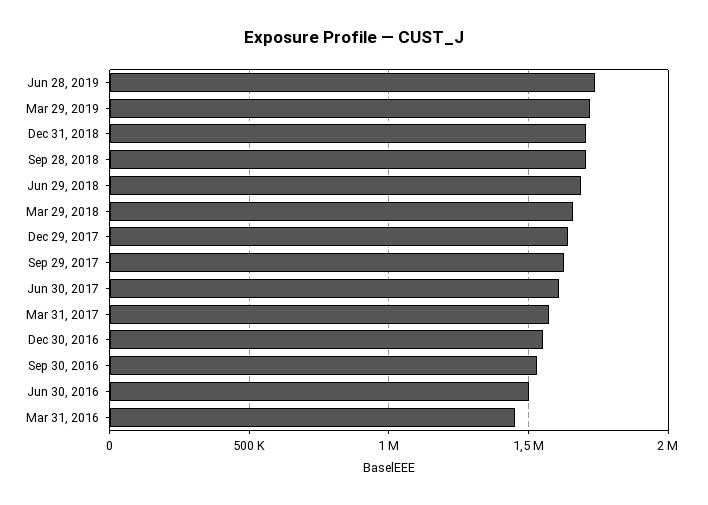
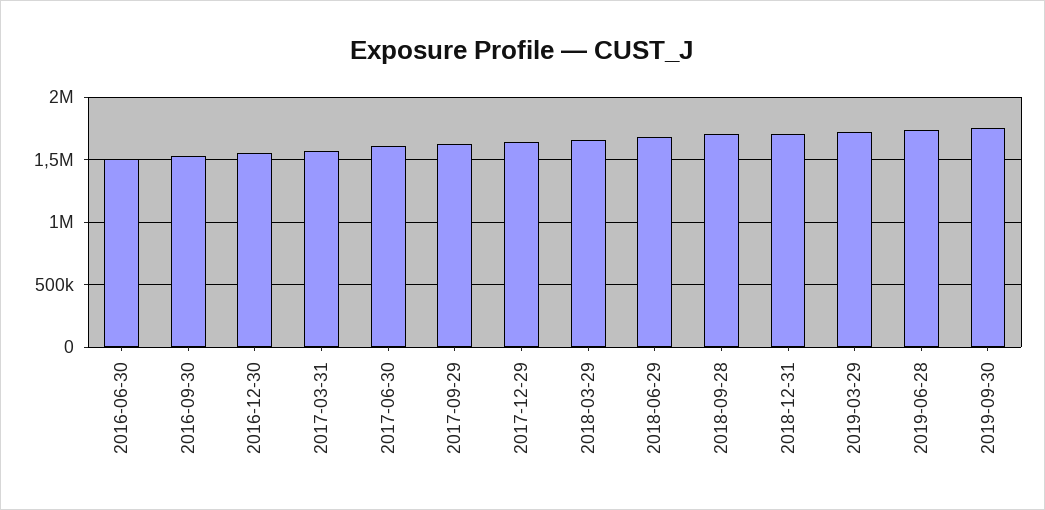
Mar 31, 2016: 1450000 -> none
2019-09-30: none -> 1750000

